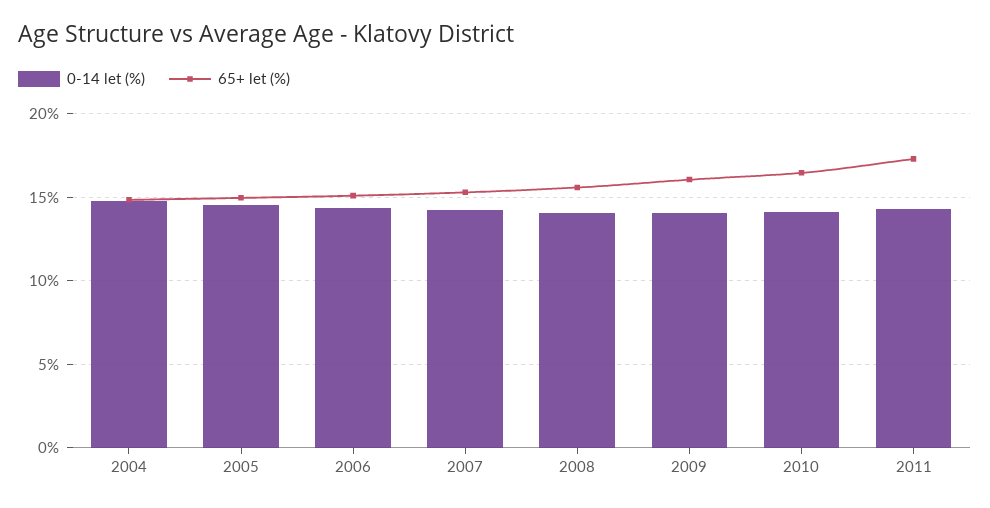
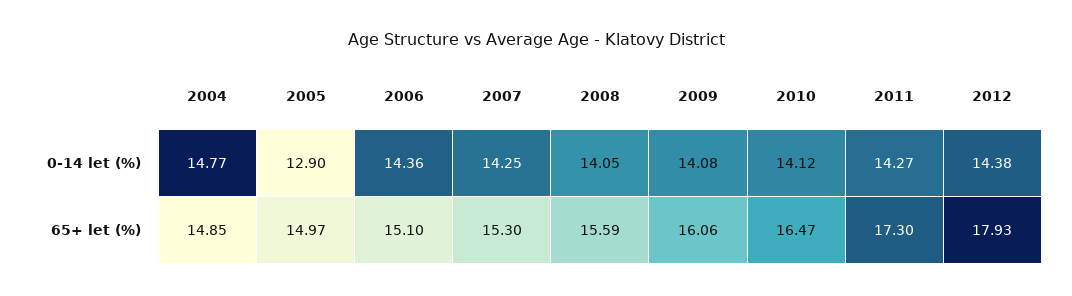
0-14 let (%), 2005: 14.5 -> 12.9
0-14 let (%), 2012: none -> 14.38
65+ let (%), 2012: none -> 17.93

